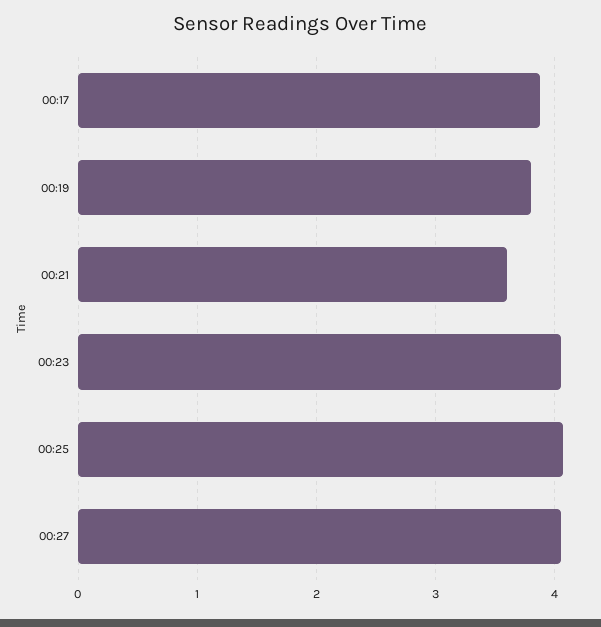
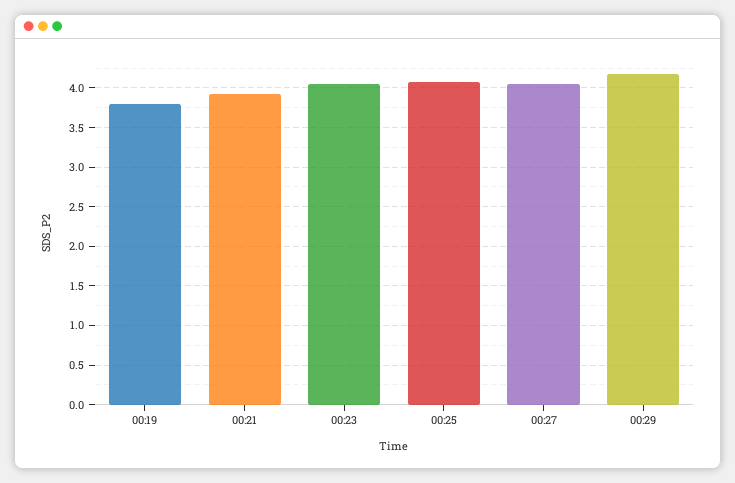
00:17: 3.9 -> none
00:21: 3.6 -> 3.9
00:29: none -> 4.2

